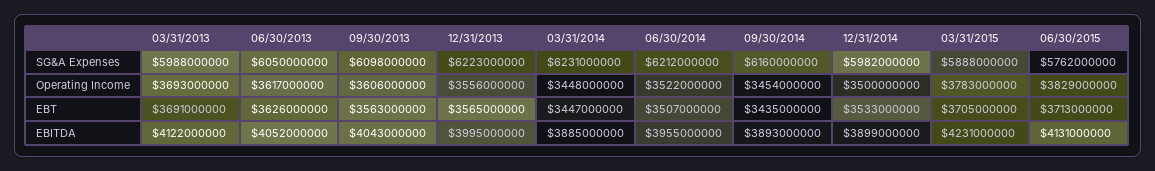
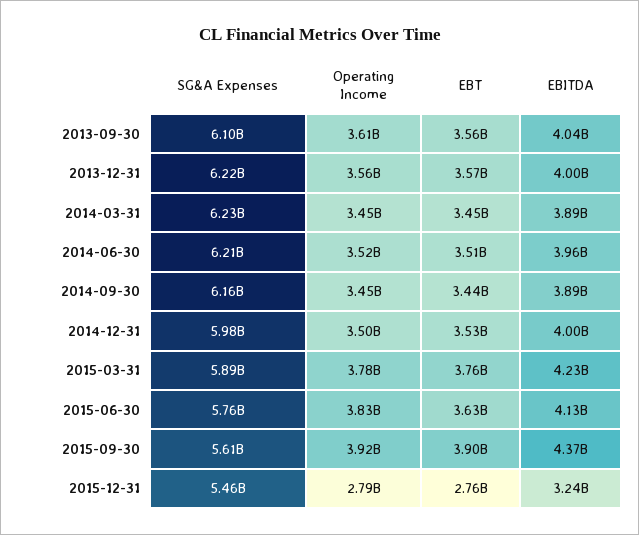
03/31/2013, SG&A Expenses: 5988000000 -> none
06/30/2013, SG&A Expenses: 6050000000 -> none
03/31/2013, Operating Income: 3693000000 -> none
06/30/2013, Operating Income: 3617000000 -> none
03/31/2013, EBT: 3691000000 -> none
06/30/2013, EBT: 3626000000 -> none
03/31/2015, EBT: 3705000000 -> 3760000000
06/30/2015, EBT: 3713000000 -> 3630000000
03/31/2013, EBITDA: 4122000000 -> none
06/30/2013, EBITDA: 4052000000 -> none
12/31/2014, EBITDA: 3899000000 -> 4000000000
2015-09-30, SG&A Expenses: none -> 5610000000
2015-09-30, Operating Income: none -> 3920000000
2015-09-30, EBT: none -> 3900000000
2015-09-30, EBITDA: none -> 4370000000
2015-12-31, SG&A Expenses: none -> 5460000000
2015-12-31, Operating Income: none -> 2790000000
2015-12-31, EBT: none -> 2760000000
2015-12-31, EBITDA: none -> 3240000000

